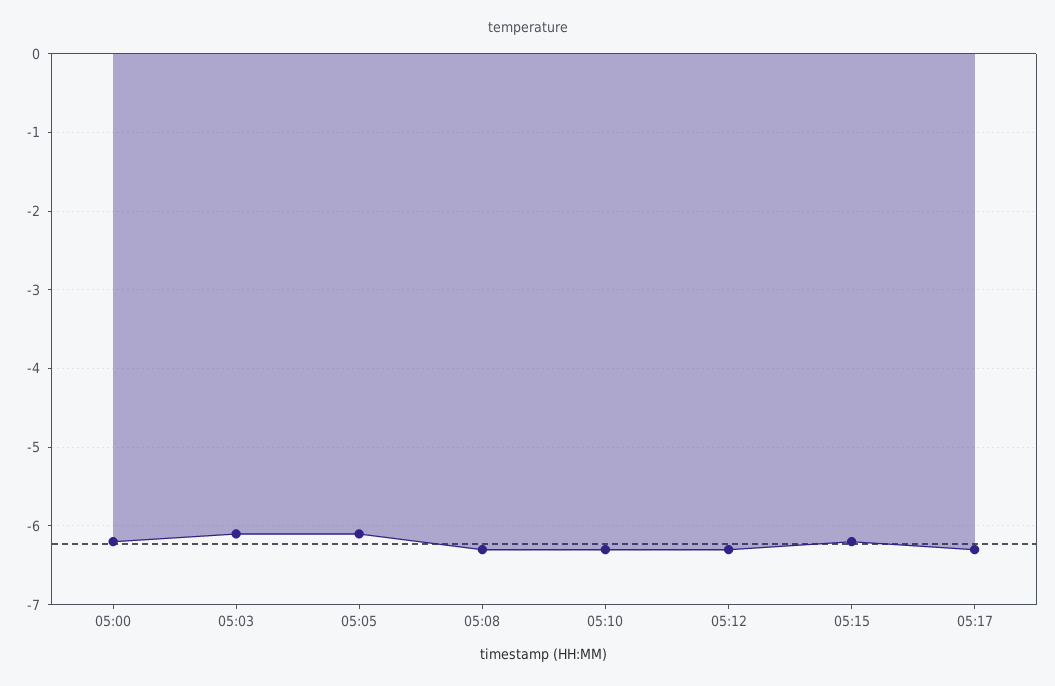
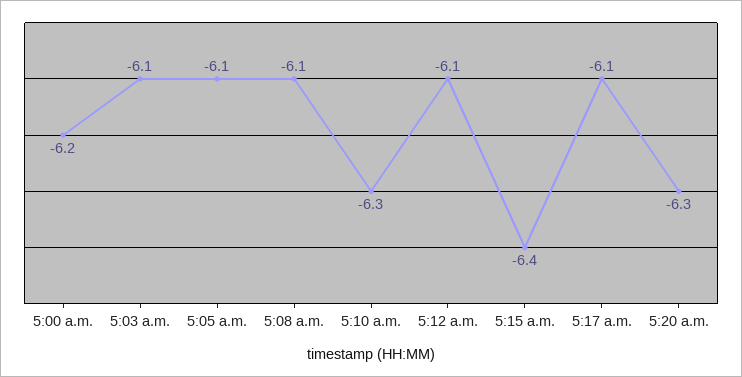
05:08: -6.3 -> -6.1
05:12: -6.3 -> -6.1
05:15: -6.2 -> -6.4
05:17: -6.3 -> -6.1
5:20 a.m.: none -> -6.3

